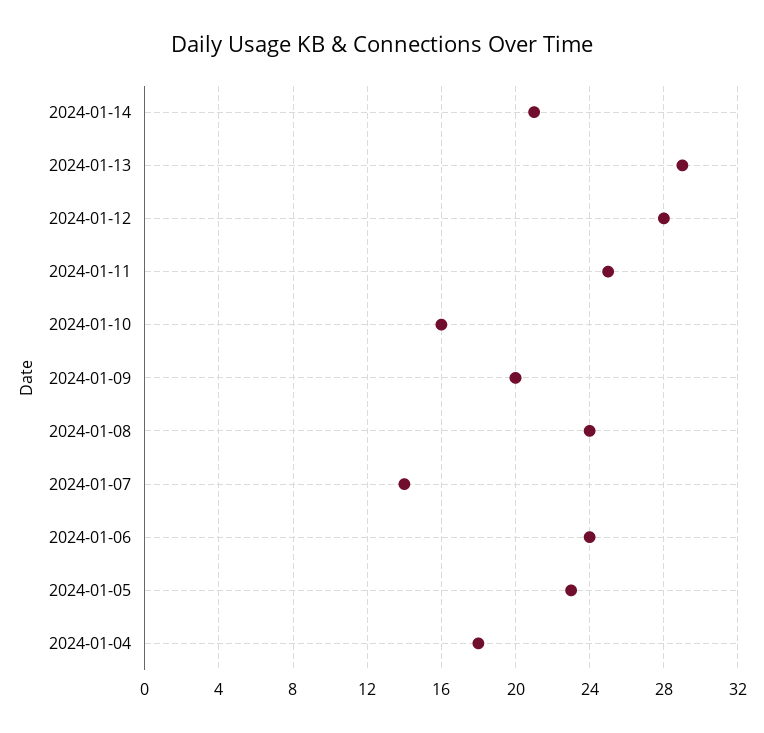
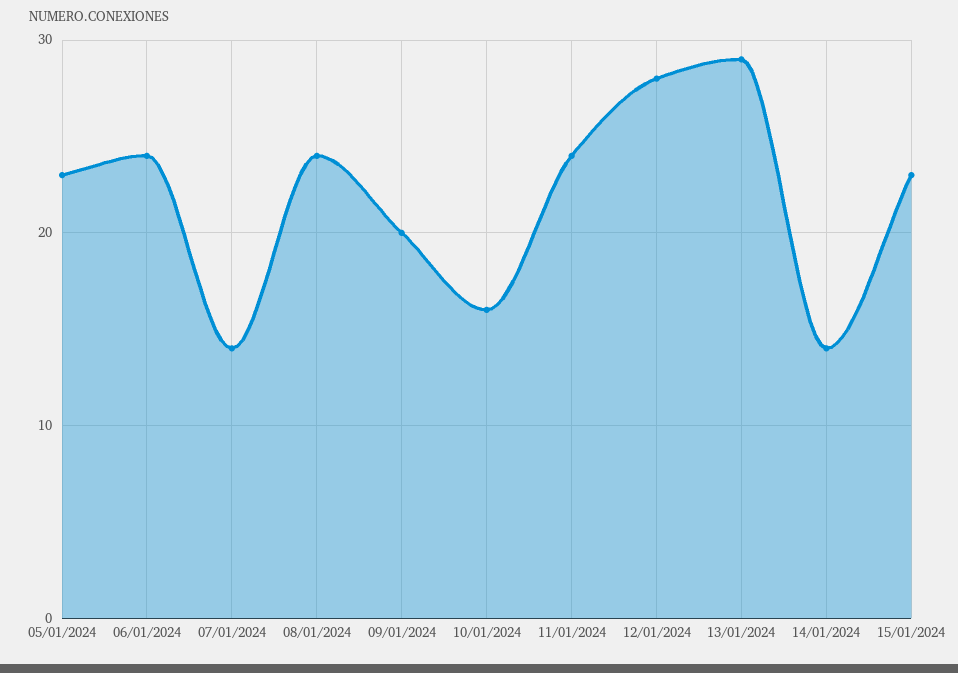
2024-01-14: 21 -> 14
2024-01-11: 25 -> 24
2024-01-04: 18 -> none
15/01/2024: none -> 23

